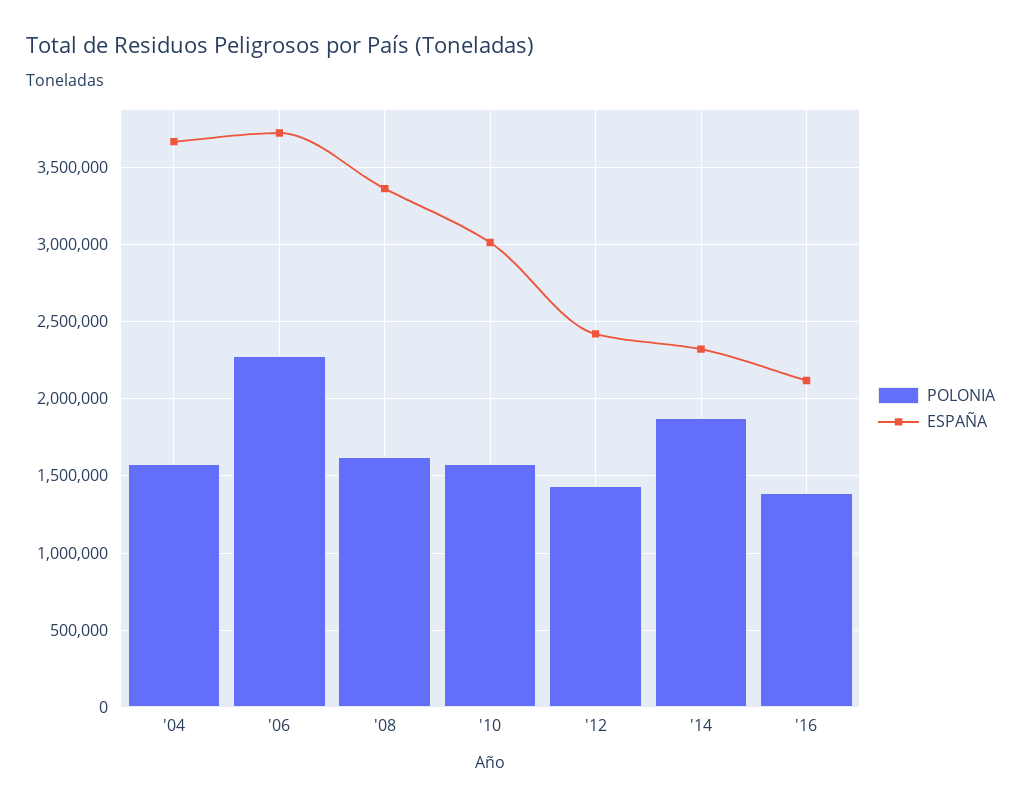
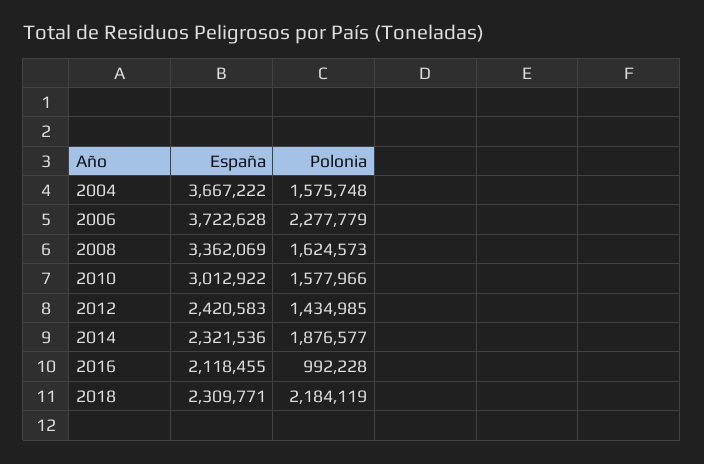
POLONIA, '16: 1400000 -> 992228
ESPAÑA, 2018: none -> 2309771
POLONIA, 2018: none -> 2184119

